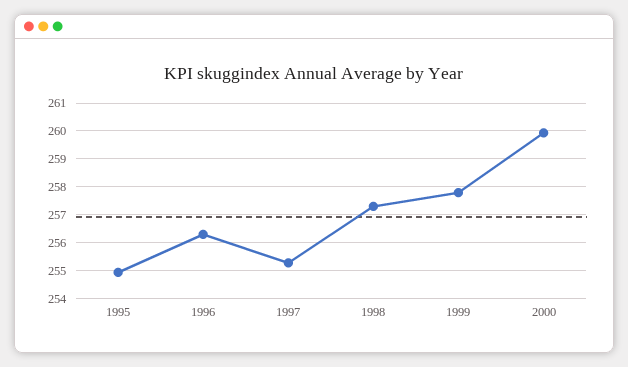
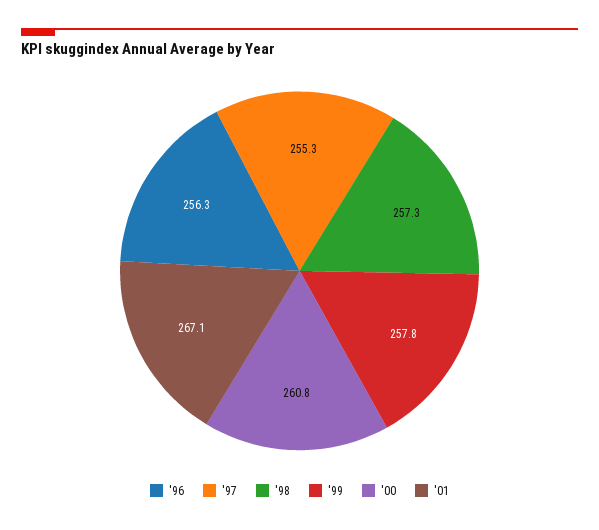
1995: 255 -> none
2000: 260 -> 260.8
'01: none -> 267.1

